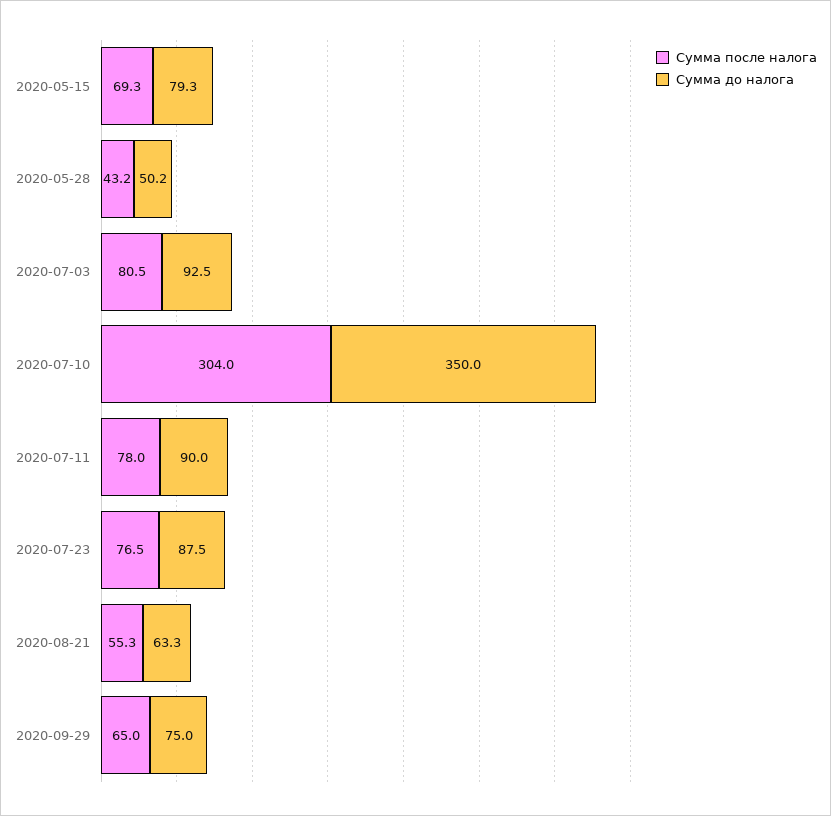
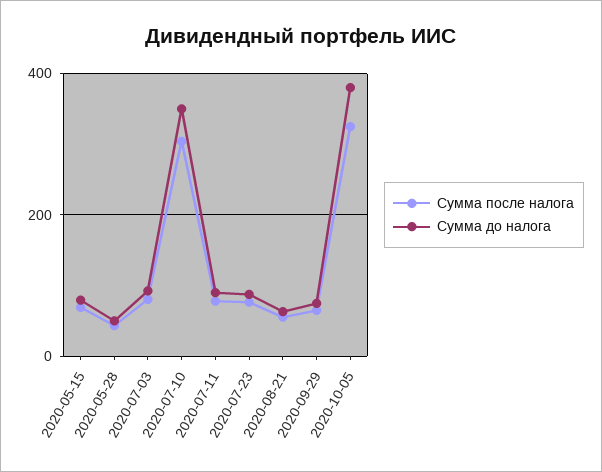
Сумма после налога, 2020-10-05: none -> 320
Сумма до налога, 2020-10-05: none -> 380

